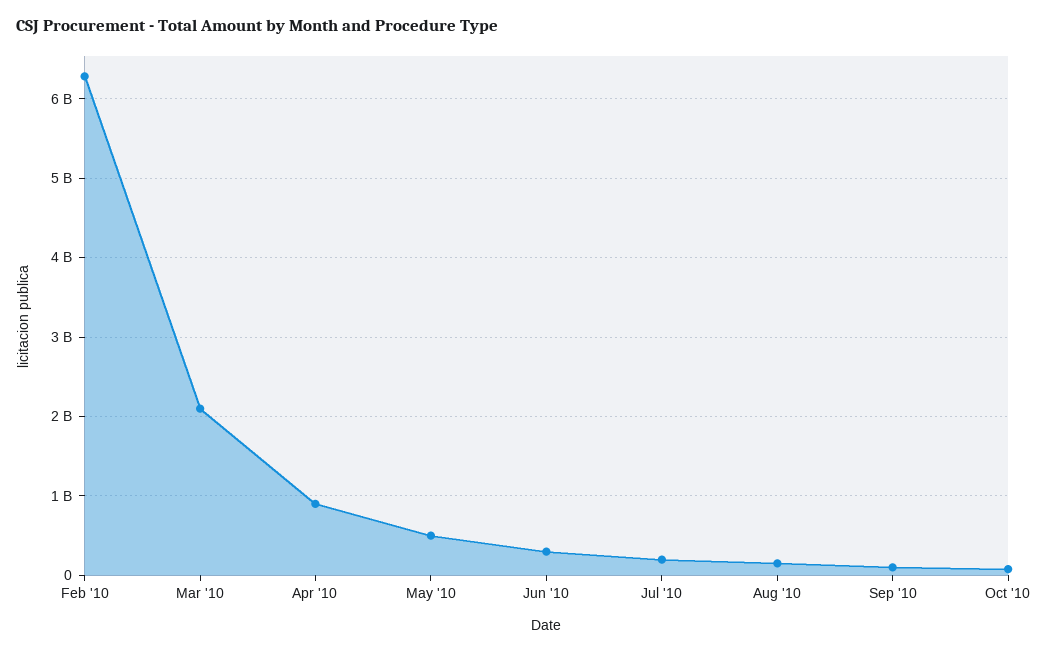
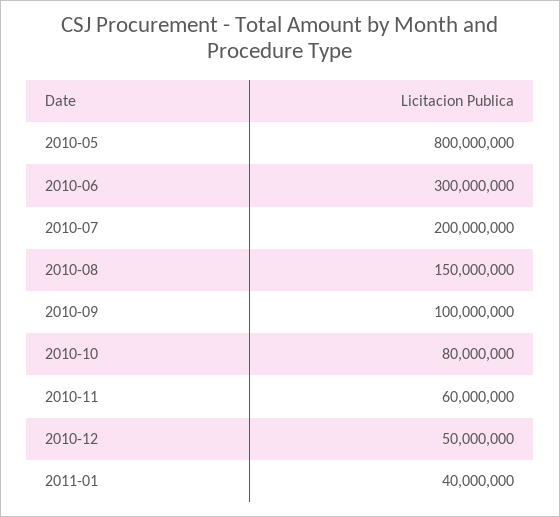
Feb '10: 6300000000 -> none
Mar '10: 2100000000 -> none
Apr '10: 900000000 -> none
May '10: 500000000 -> 800000000
2010-11: none -> 60000000
2010-12: none -> 50000000
2011-01: none -> 40000000

